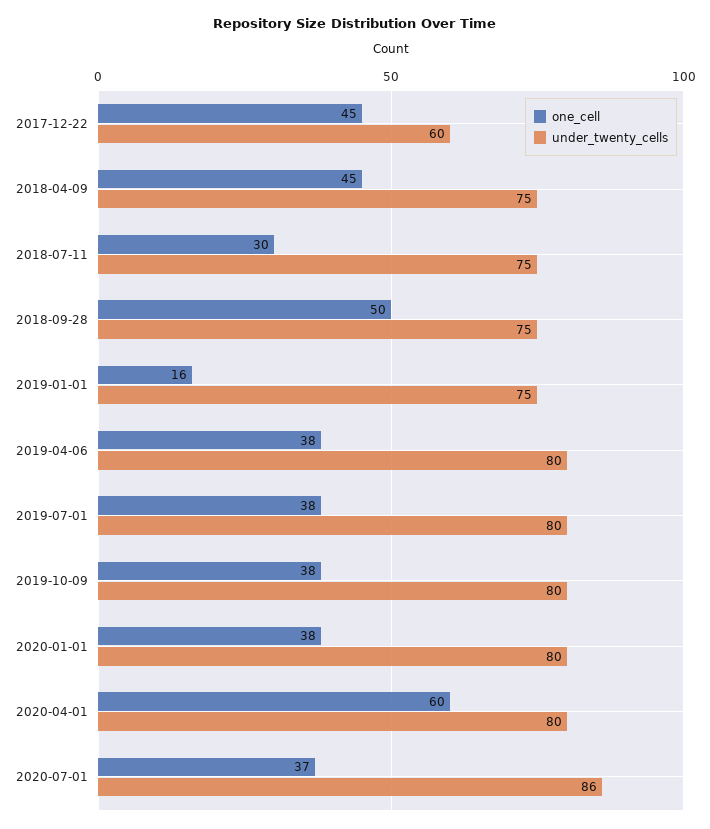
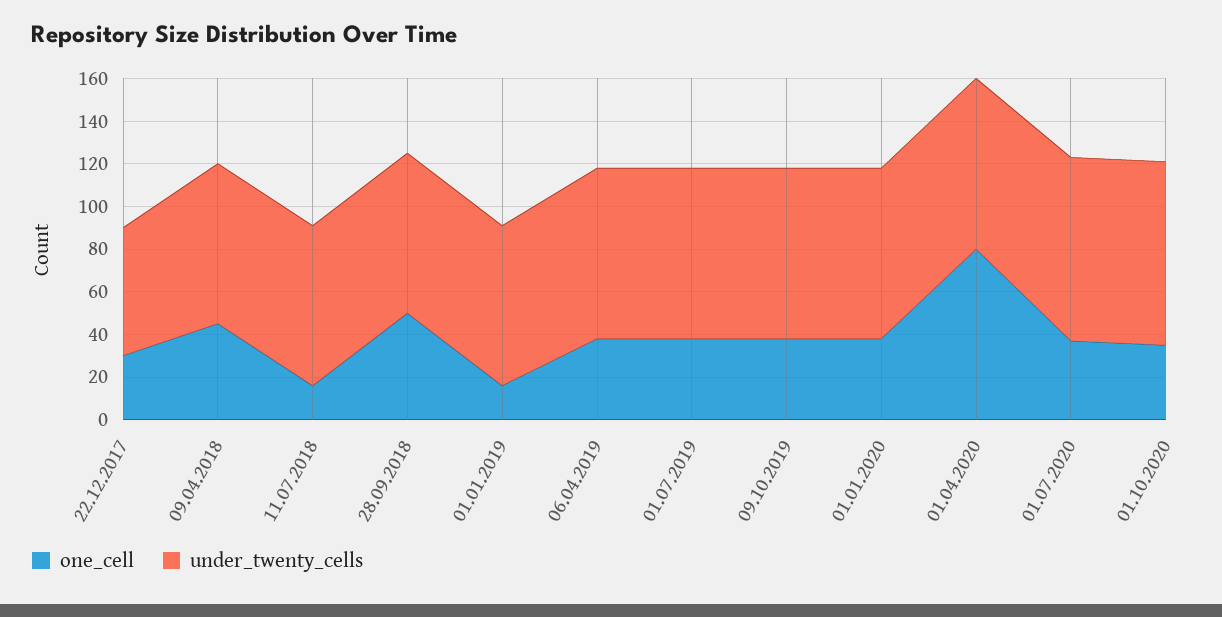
one_cell, 2017-12-22: 45 -> 30
one_cell, 2018-07-11: 30 -> 15
one_cell, 2020-04-01: 60 -> 80
one_cell, 01.10.2020: none -> 35
under_twenty_cells, 01.10.2020: none -> 85

